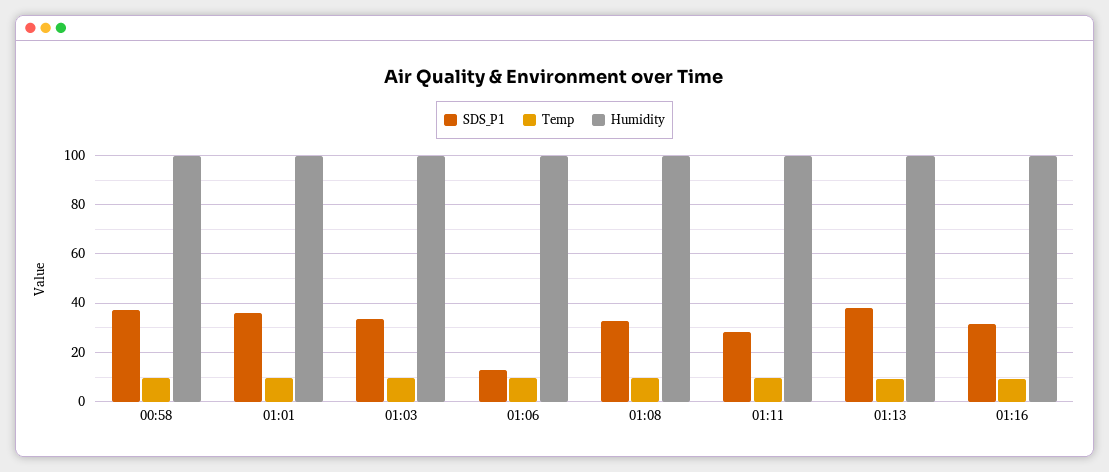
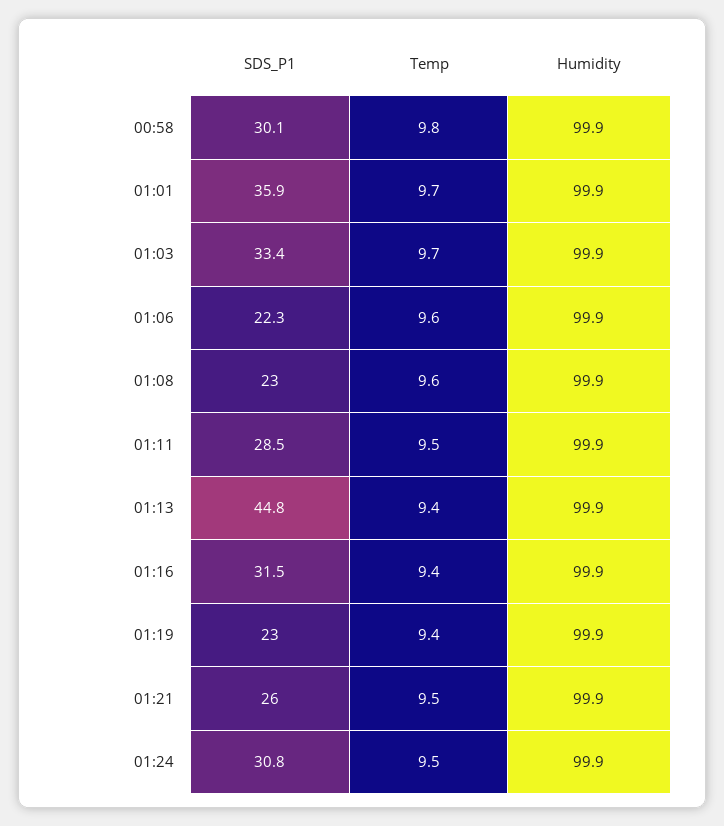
SDS_P1, 00:58: 37.5 -> 30.1
SDS_P1, 01:06: 12.5 -> 22.3
SDS_P1, 01:08: 32.5 -> 23
SDS_P1, 01:13: 37.5 -> 44.8
SDS_P1, 01:19: none -> 23
Temp, 01:19: none -> 9.4
Humidity, 01:19: none -> 99.9
SDS_P1, 01:21: none -> 26
Temp, 01:21: none -> 9.5
Humidity, 01:21: none -> 99.9
SDS_P1, 01:24: none -> 30.8
Temp, 01:24: none -> 9.5
Humidity, 01:24: none -> 99.9

